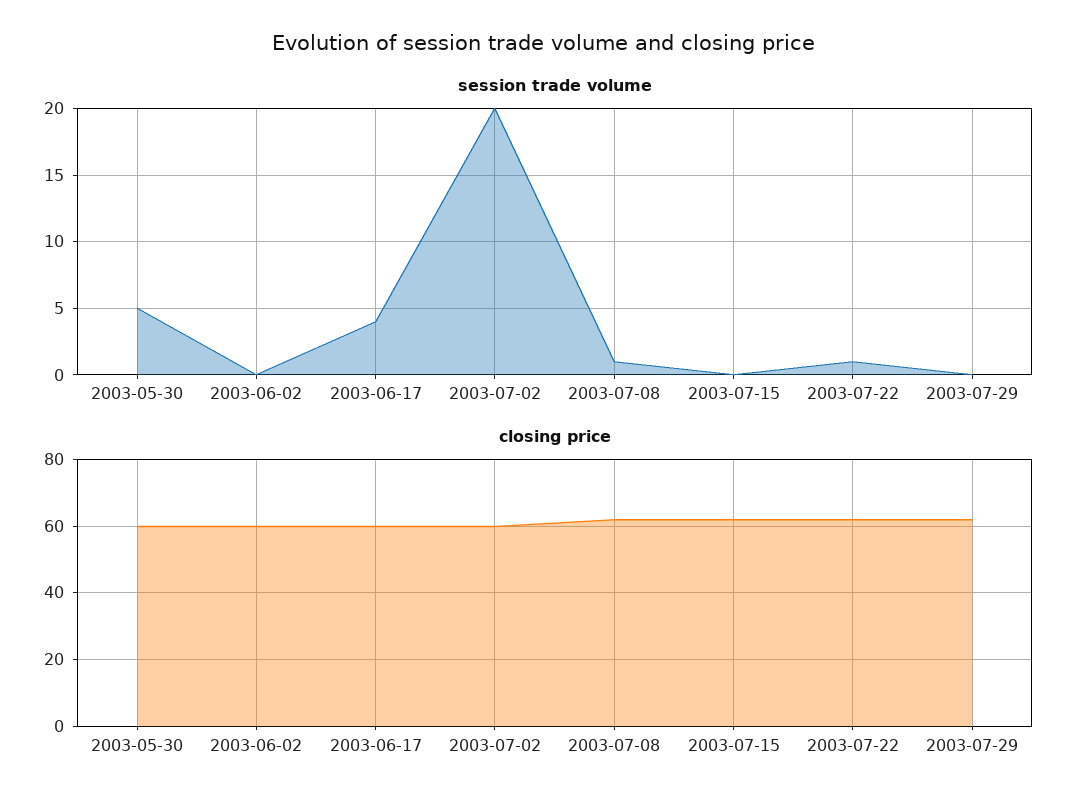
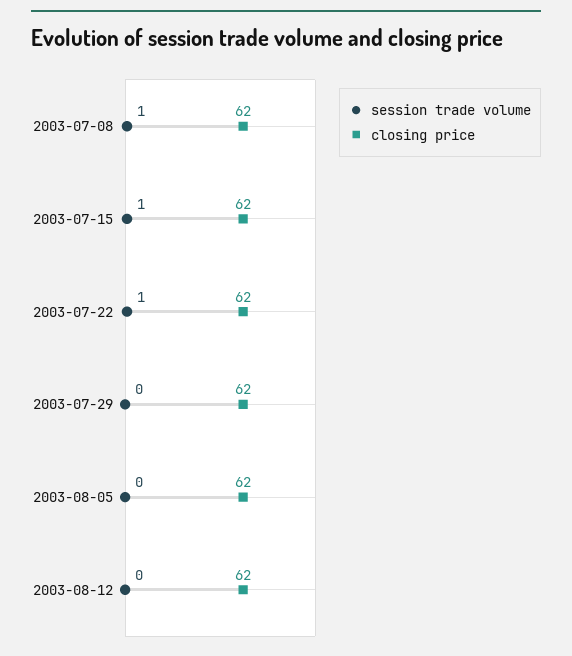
session trade volume, 2003-05-30: 5 -> none
session trade volume, 2003-06-02: 0 -> none
session trade volume, 2003-06-17: 4 -> none
session trade volume, 2003-07-02: 20 -> none
session trade volume, 2003-07-15: 0 -> 1
closing price, 2003-05-30: 60 -> none
closing price, 2003-06-02: 60 -> none
closing price, 2003-06-17: 60 -> none
closing price, 2003-07-02: 60 -> none
session trade volume, 2003-08-05: none -> 0
closing price, 2003-08-05: none -> 62
session trade volume, 2003-08-12: none -> 0
closing price, 2003-08-12: none -> 62

